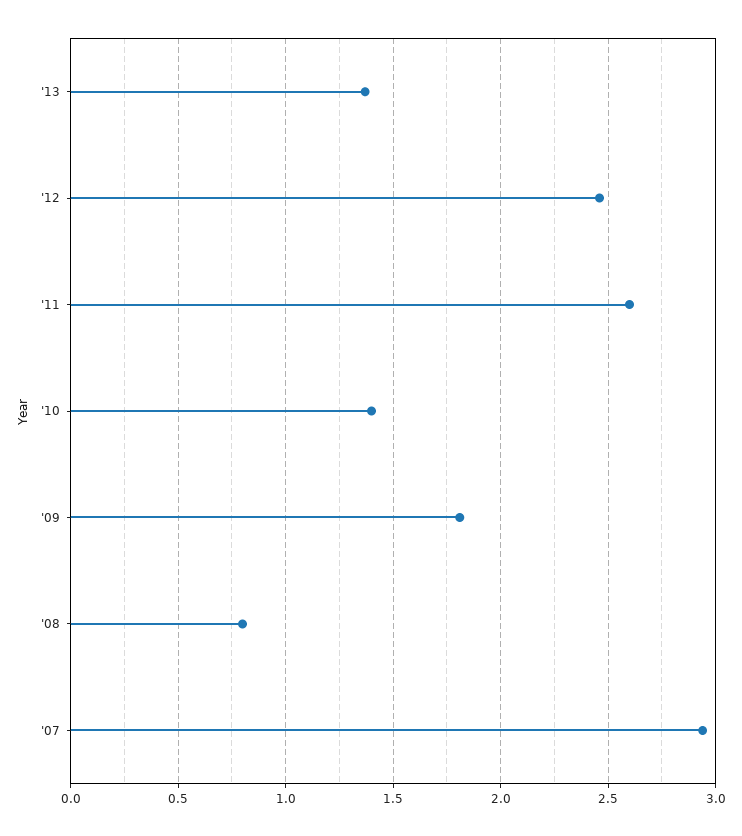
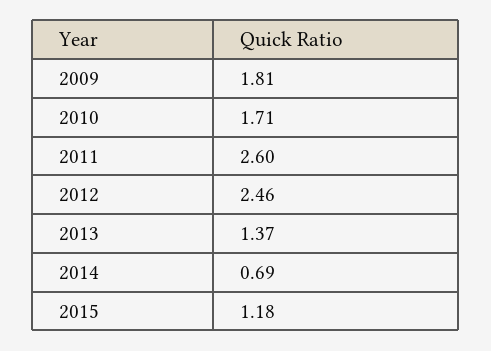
'10: 1.4 -> 1.71
'08: 0.8 -> none
'07: 2.95 -> none
2014: none -> 0.69
2015: none -> 1.18

